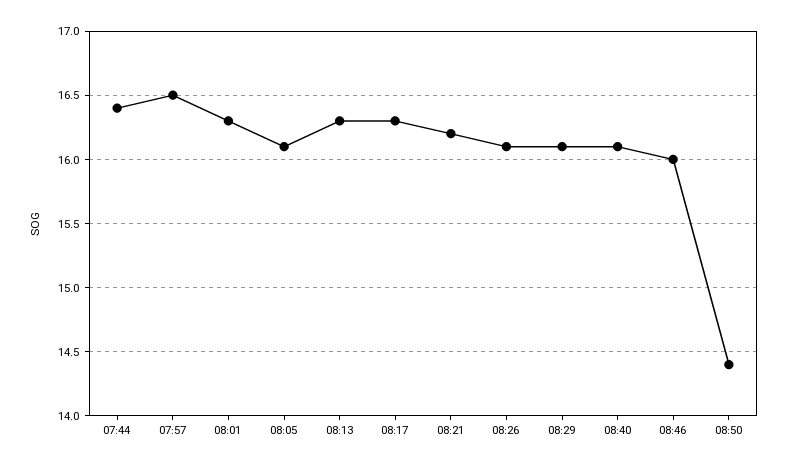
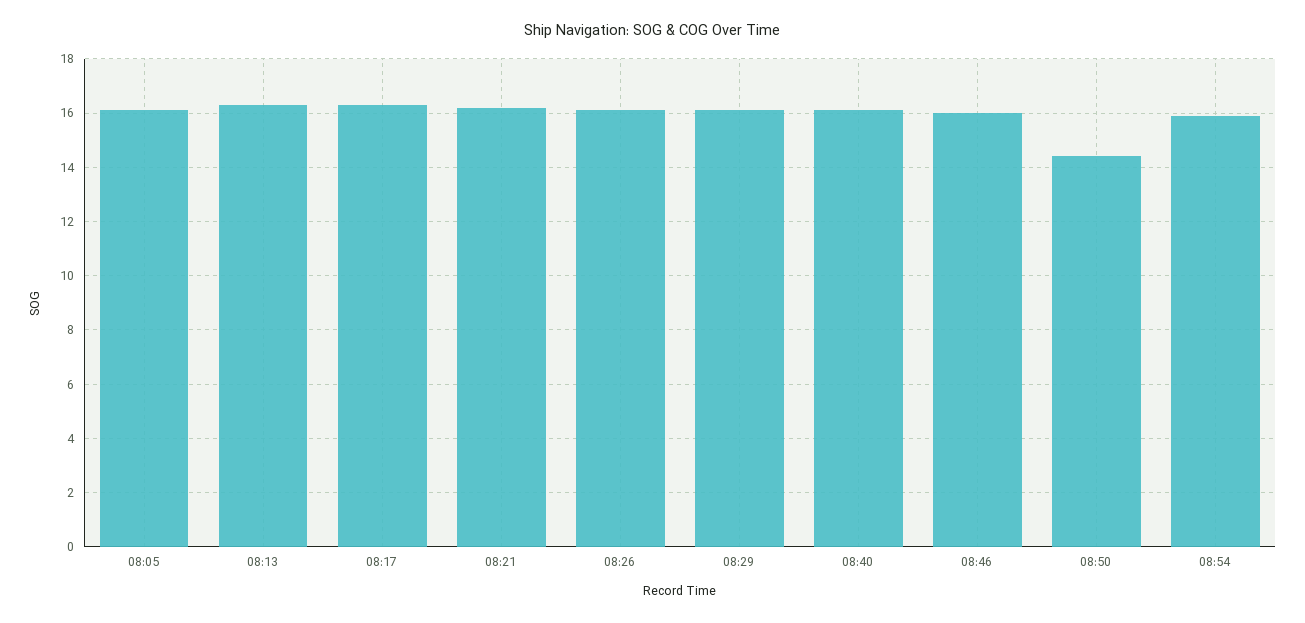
07:44: 16.4 -> none
07:57: 16.5 -> none
08:01: 16.3 -> none
08:54: none -> 16

